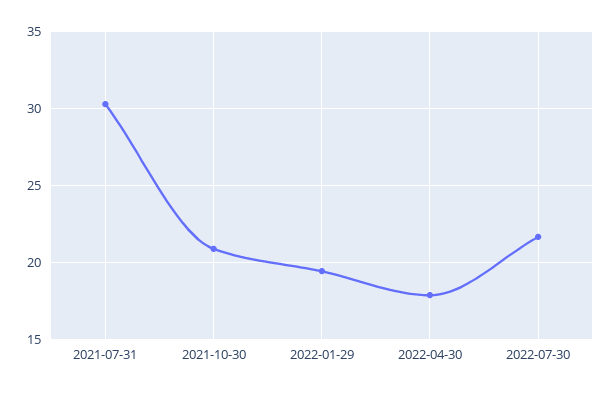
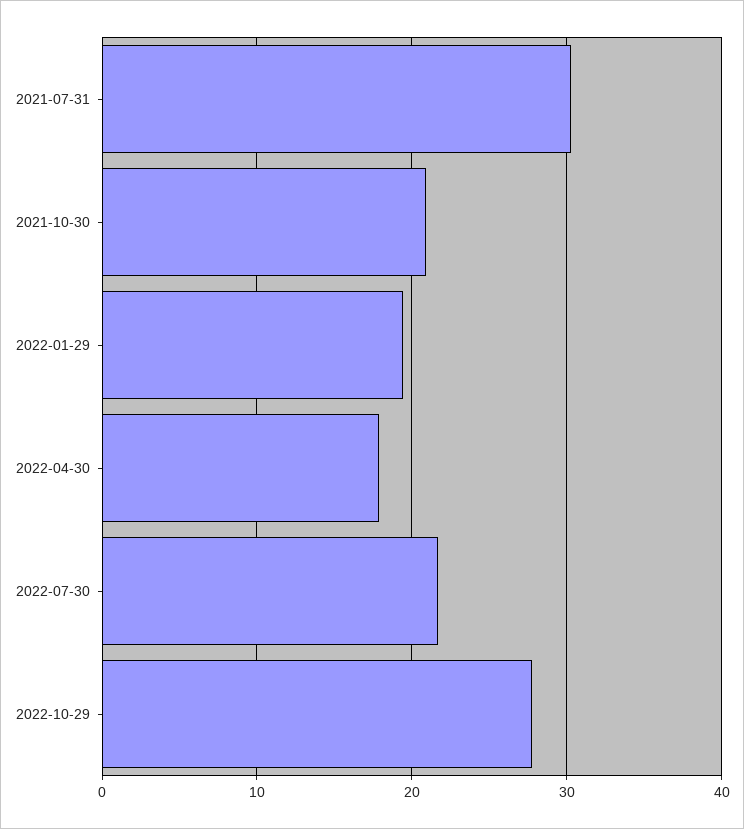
2022-10-29: none -> 28

